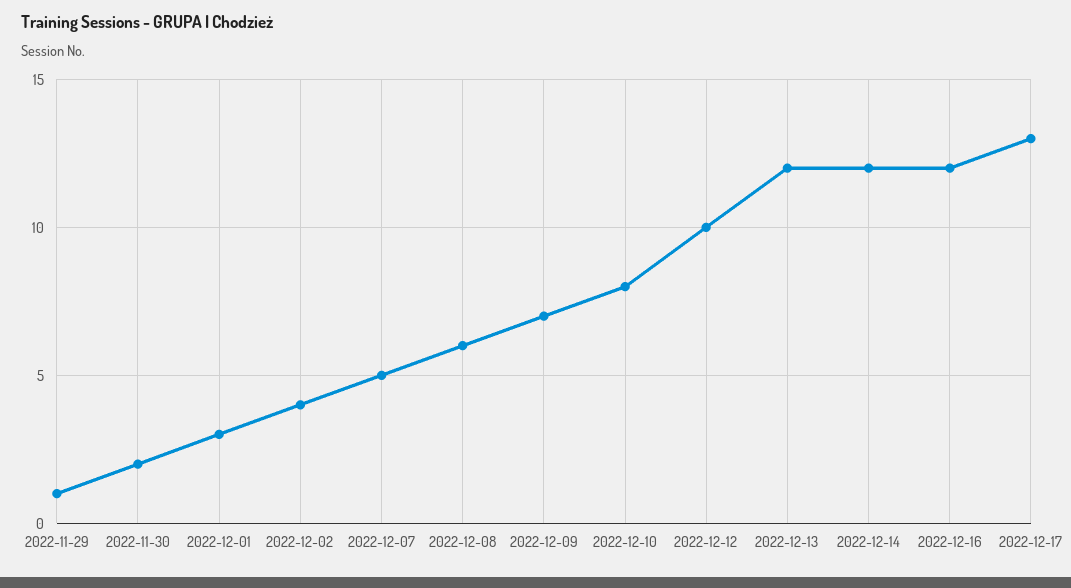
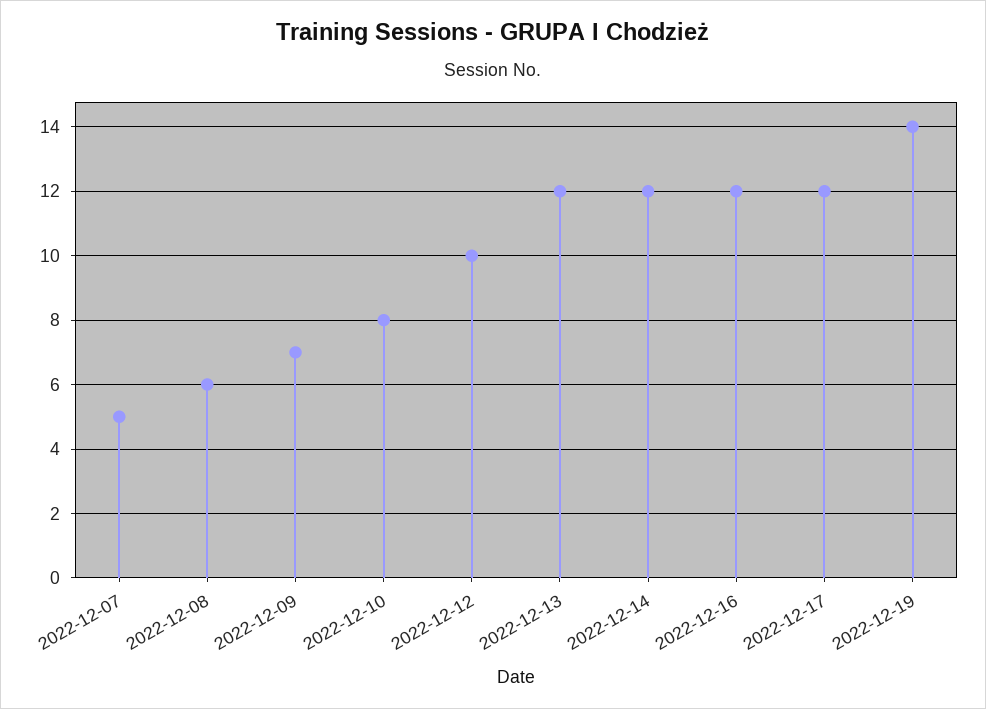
2022-11-29: 1 -> none
2022-11-30: 2 -> none
2022-12-01: 3 -> none
2022-12-02: 4 -> none
2022-12-17: 13 -> 12
2022-12-19: none -> 14

